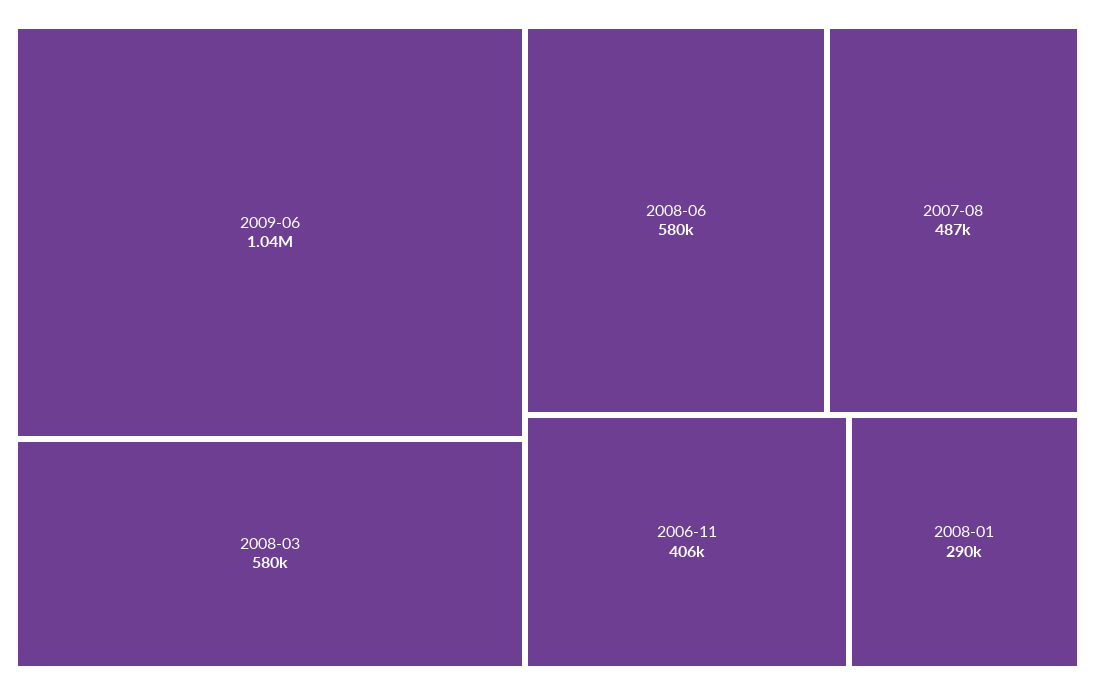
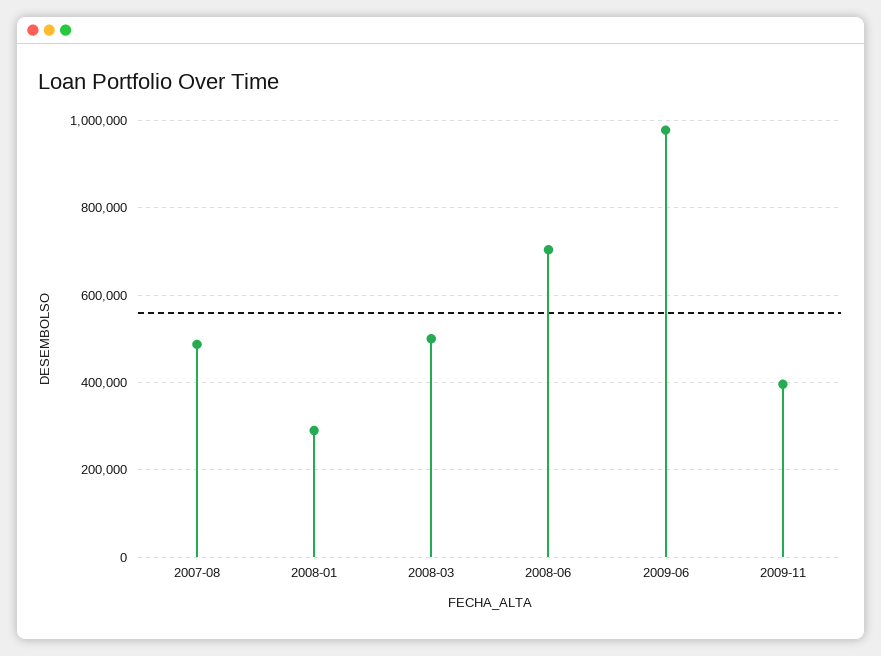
2009-06: 1040000 -> 980000
2008-03: 580000 -> 500000
2008-06: 580000 -> 700000
2006-11: 406000 -> none
2009-11: none -> 400000

